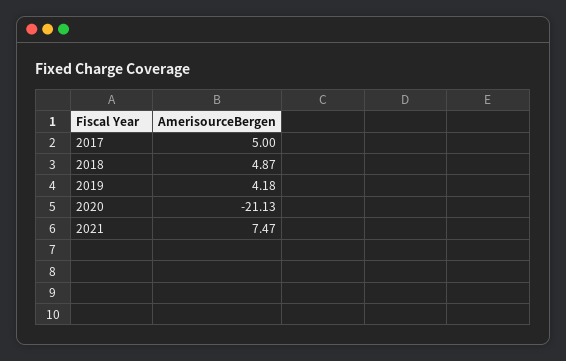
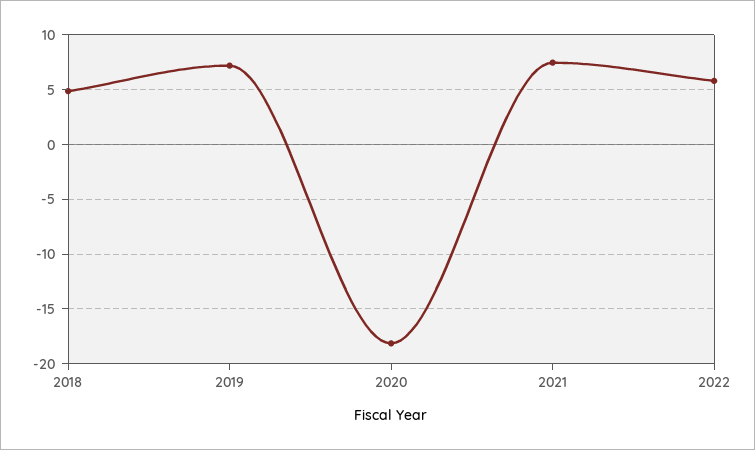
2017: 5 -> none
2019: 4.18 -> 7
2020: -21.13 -> -18
2022: none -> 6

